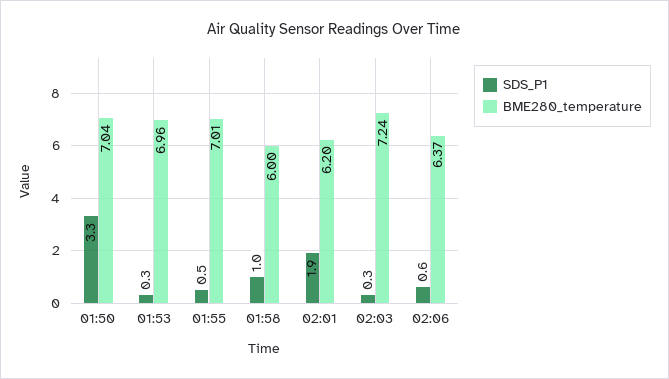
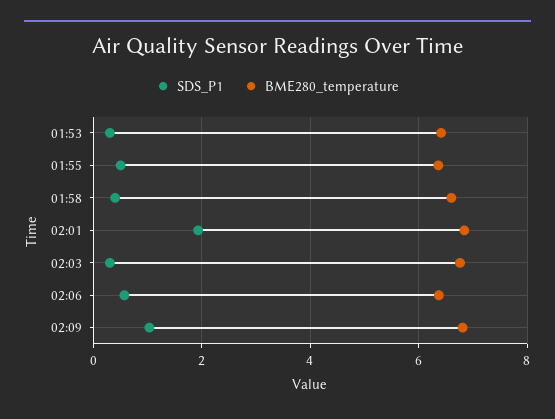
SDS_P1, 01:50: 3.3 -> none
BME280_temperature, 01:50: 7.04 -> none
BME280_temperature, 01:53: 6.96 -> 6.4
BME280_temperature, 01:55: 7.01 -> 6.4
SDS_P1, 01:58: 1 -> 0.4
BME280_temperature, 01:58: 6 -> 6.6
BME280_temperature, 02:01: 6.2 -> 6.8
BME280_temperature, 02:03: 7.24 -> 6.8
SDS_P1, 02:09: none -> 1
BME280_temperature, 02:09: none -> 6.8

